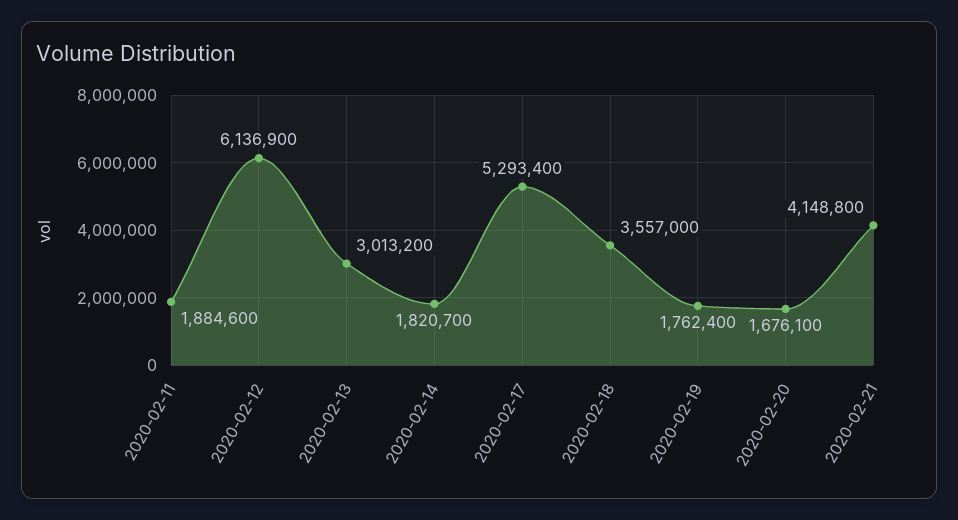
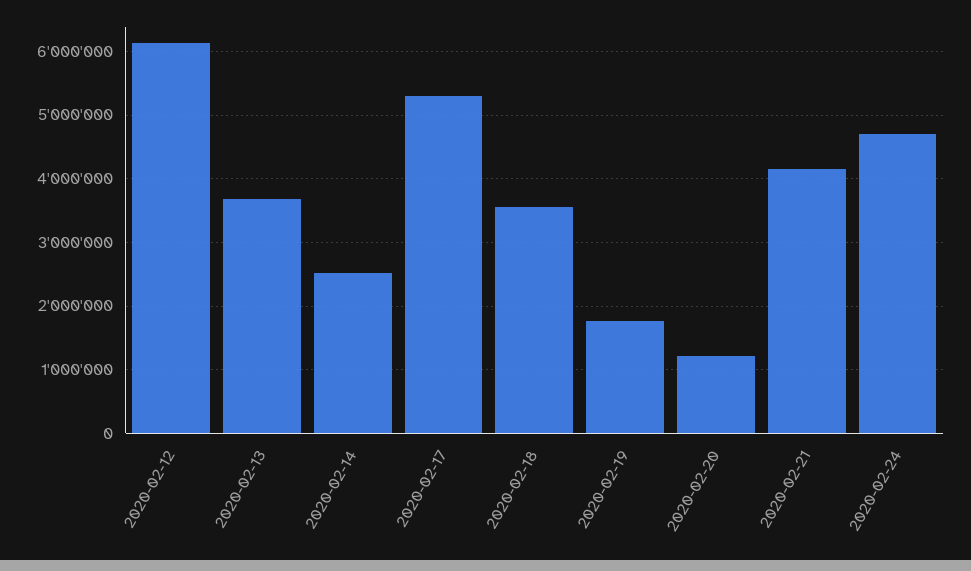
2020-02-11: 1884600 -> none
2020-02-13: 3013200 -> 3700000
2020-02-14: 1820700 -> 2500000
2020-02-20: 1676100 -> 1200000
2020-02-24: none -> 4700000

